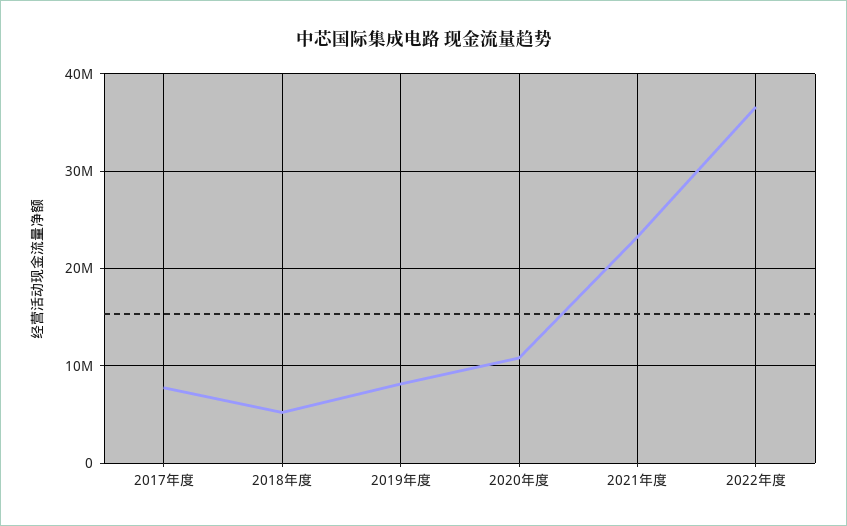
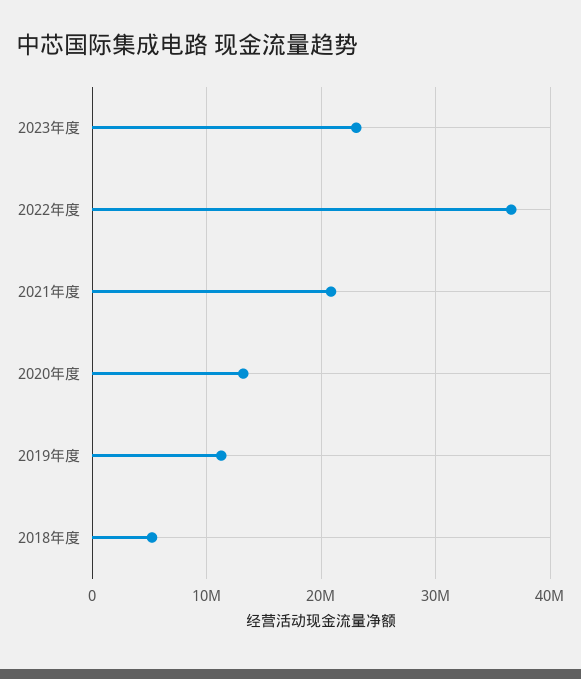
2017年度: 8000000 -> none
2019年度: 8000000 -> 11000000
2020年度: 11000000 -> 13000000
2021年度: 23000000 -> 21000000
2023年度: none -> 23000000

